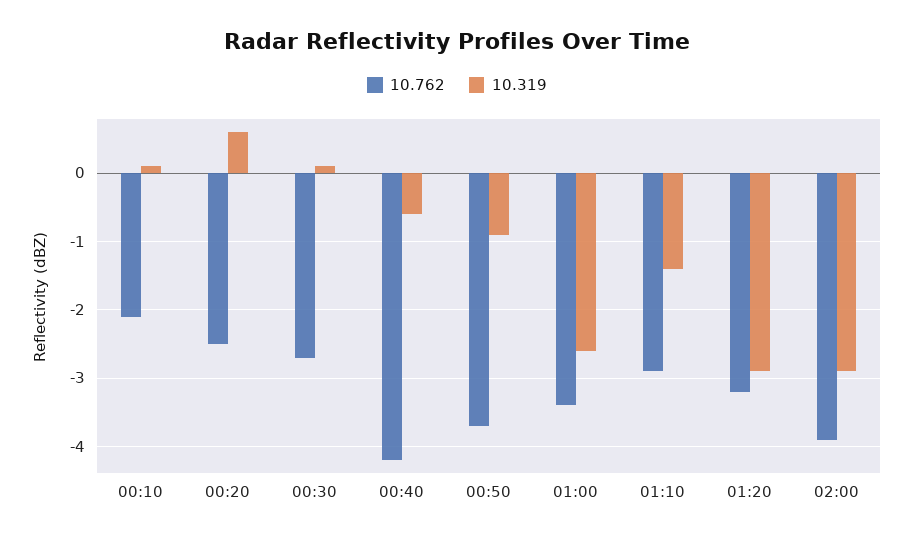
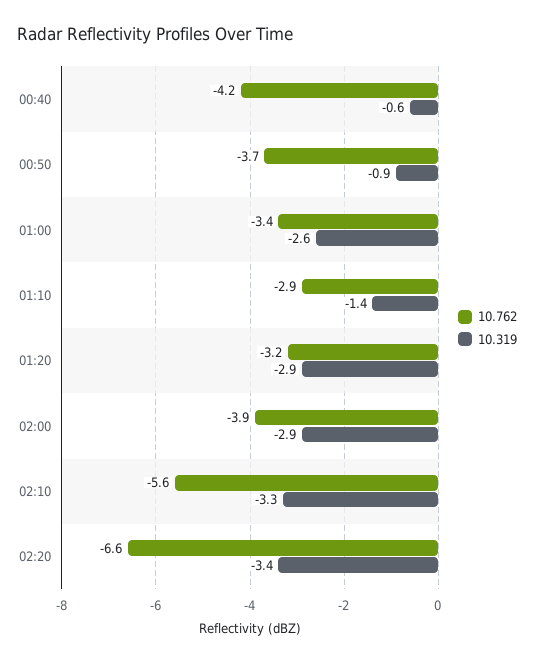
10.762, 00:10: -2.1 -> none
10.319, 00:10: 0.1 -> none
10.762, 00:20: -2.5 -> none
10.319, 00:20: 0.6 -> none
10.762, 00:30: -2.7 -> none
10.319, 00:30: 0.1 -> none
10.762, 02:10: none -> -5.6
10.319, 02:10: none -> -3.3
10.762, 02:20: none -> -6.6
10.319, 02:20: none -> -3.4

